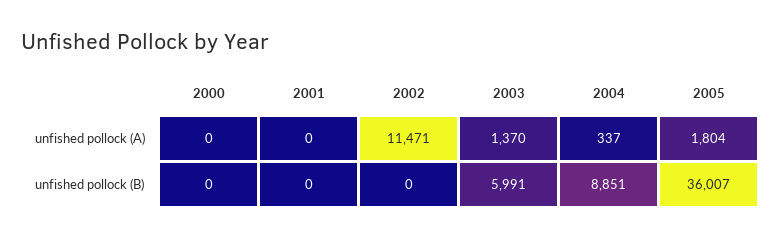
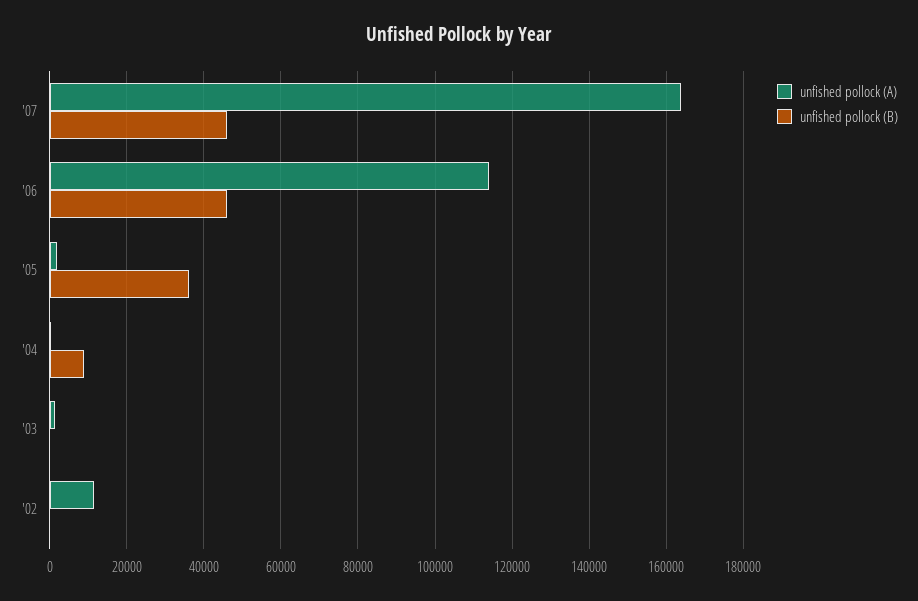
unfished pollock (A), 2000: 0 -> none
unfished pollock (A), 2001: 0 -> none
unfished pollock (B), 2000: 0 -> none
unfished pollock (B), 2001: 0 -> none
unfished pollock (B), 2003: 5991 -> 0
unfished pollock (A), '07: none -> 164000
unfished pollock (B), '07: none -> 46000
unfished pollock (A), '06: none -> 114000
unfished pollock (B), '06: none -> 46000

